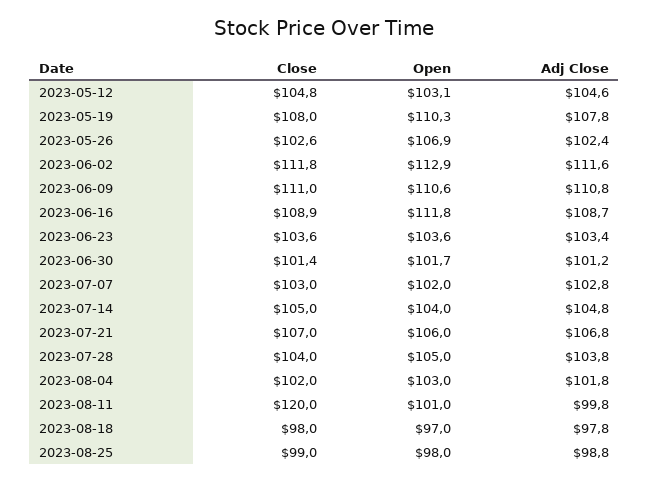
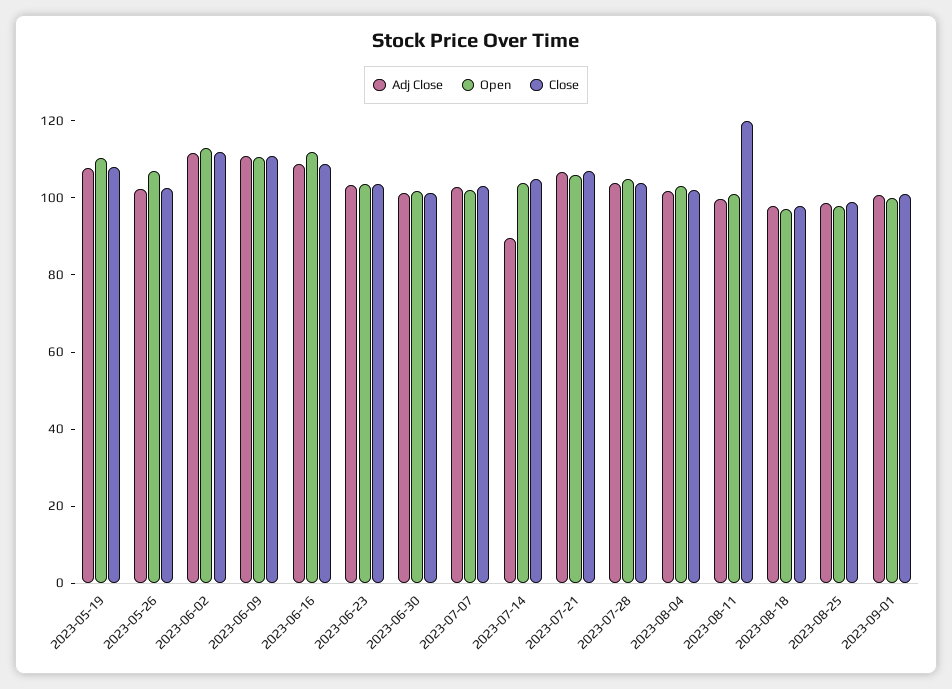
Close, 2023-05-12: 104.8 -> none
Open, 2023-05-12: 103.1 -> none
Adj Close, 2023-05-12: 104.6 -> none
Adj Close, 2023-07-14: 104.8 -> 90
Adj Close, 2023-09-01: none -> 100
Open, 2023-09-01: none -> 100
Close, 2023-09-01: none -> 100

